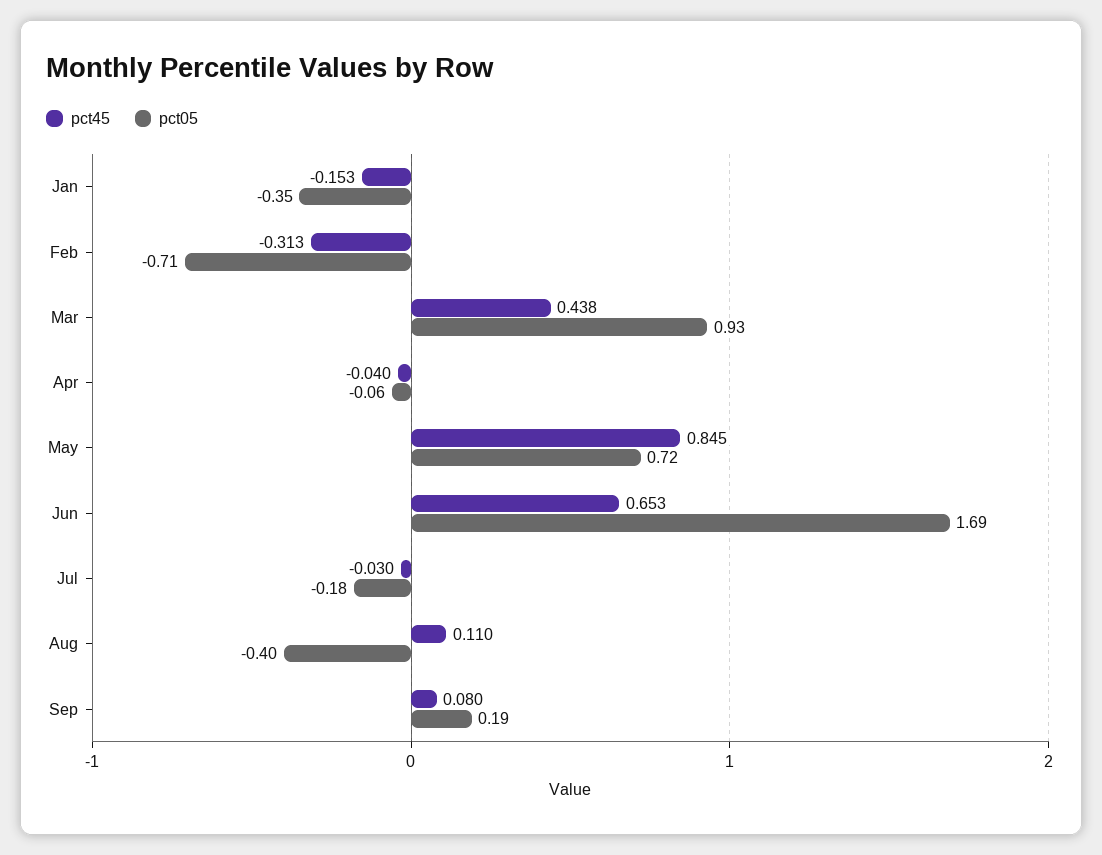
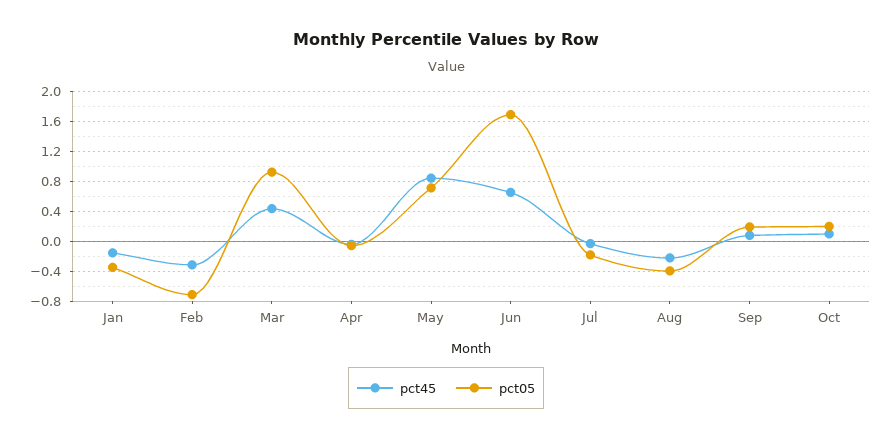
pct45, Aug: 0.11 -> -0.2
pct45, Oct: none -> 0.1
pct05, Oct: none -> 0.2

